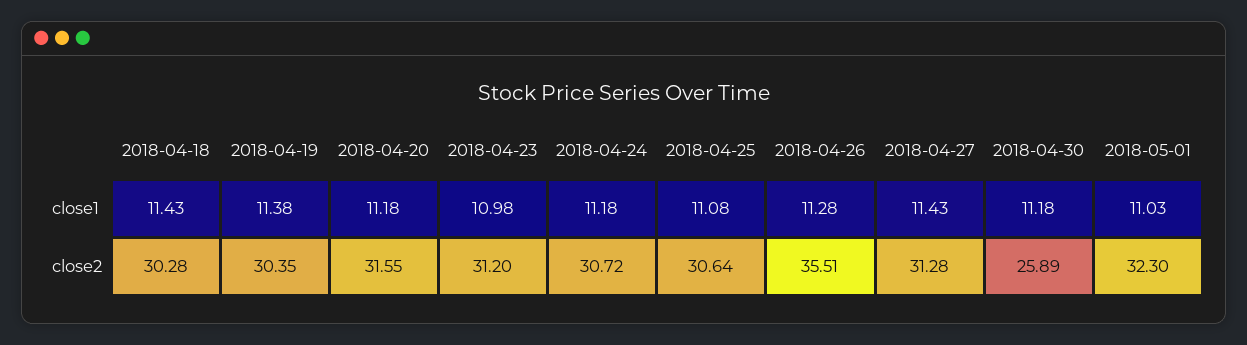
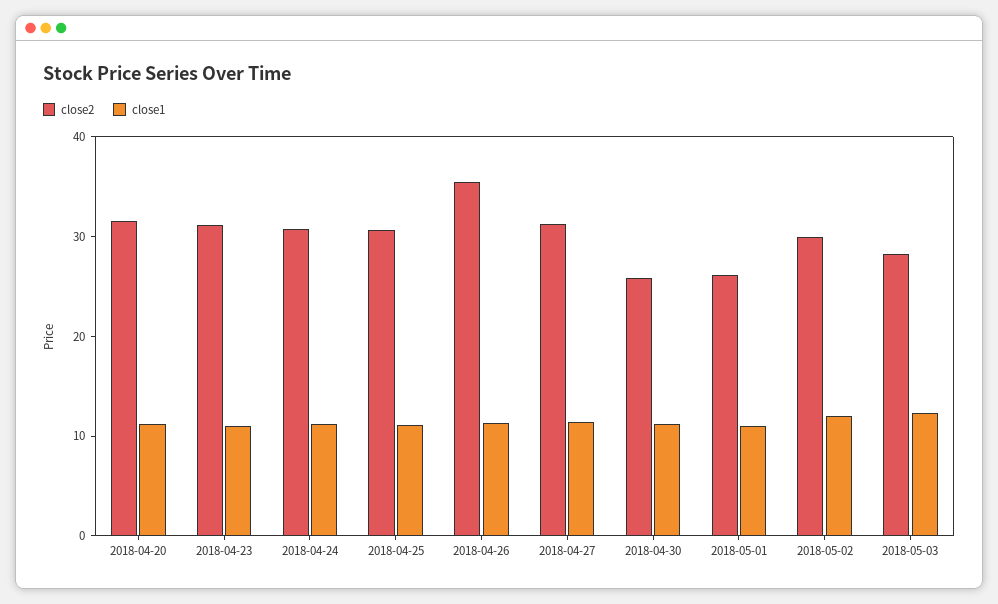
close1, 2018-04-18: 11.43 -> none
close1, 2018-04-19: 11.38 -> none
close2, 2018-04-18: 30.28 -> none
close2, 2018-04-19: 30.35 -> none
close2, 2018-05-01: 32.3 -> 26
close2, 2018-05-02: none -> 30
close1, 2018-05-02: none -> 12
close2, 2018-05-03: none -> 28
close1, 2018-05-03: none -> 12

